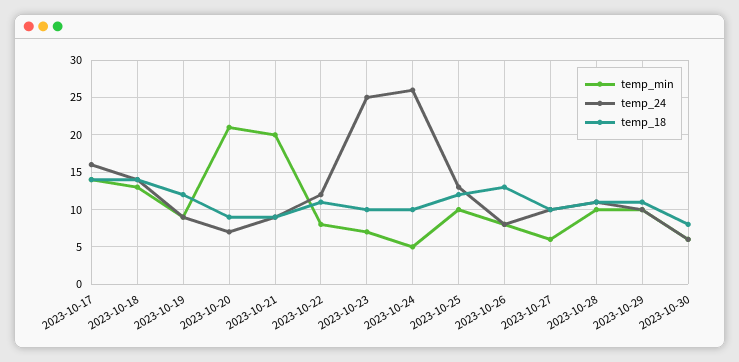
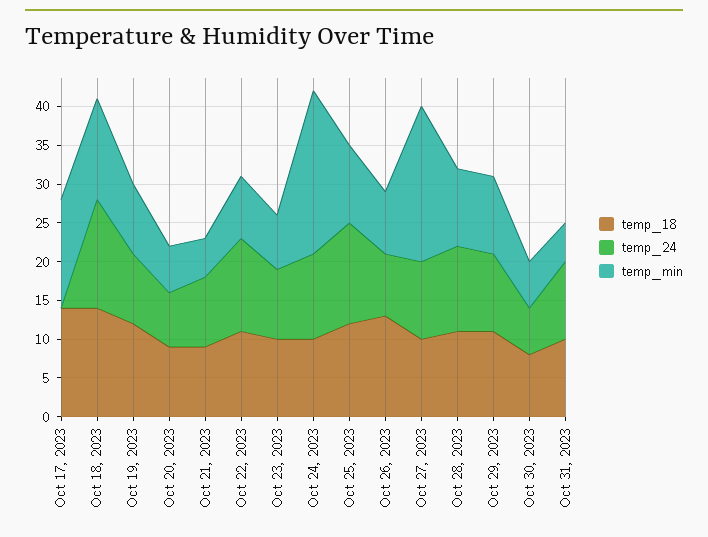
temp_24, 2023-10-17: 16 -> 0
temp_min, 2023-10-20: 21 -> 5
temp_min, 2023-10-21: 20 -> 5
temp_24, 2023-10-23: 25 -> 10
temp_min, 2023-10-24: 5 -> 20
temp_24, 2023-10-24: 26 -> 10
temp_min, 2023-10-27: 6 -> 20
temp_18, Oct 31, 2023: none -> 10
temp_24, Oct 31, 2023: none -> 10
temp_min, Oct 31, 2023: none -> 5

